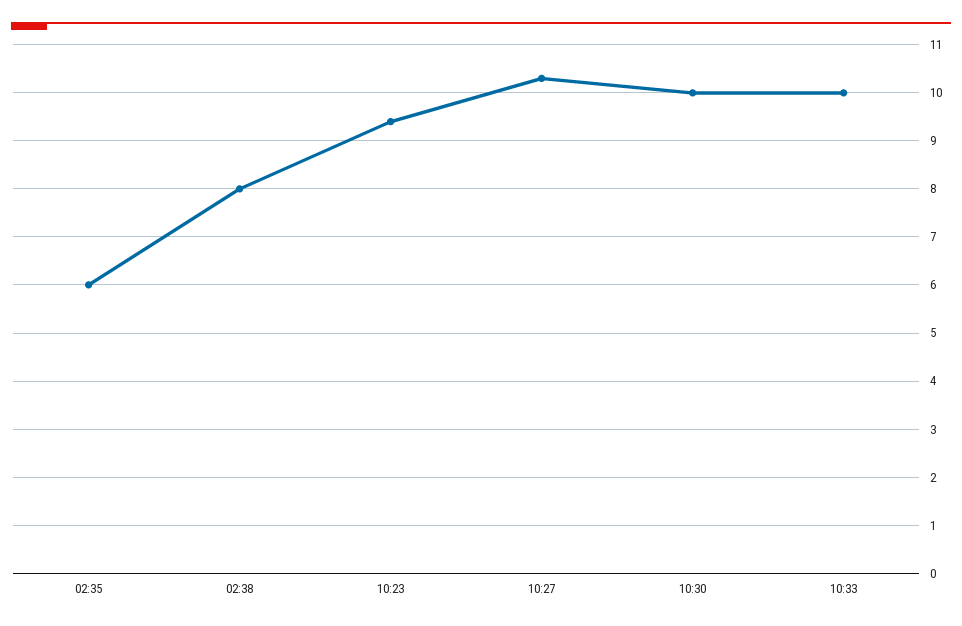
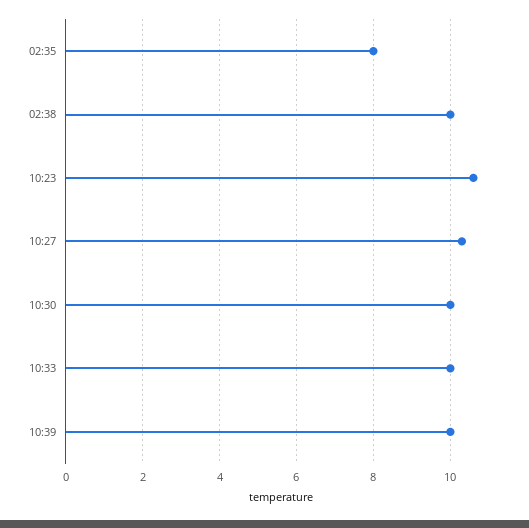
02:35: 6 -> 8
02:38: 8 -> 10
10:23: 9.5 -> 10.5
10:39: none -> 10

